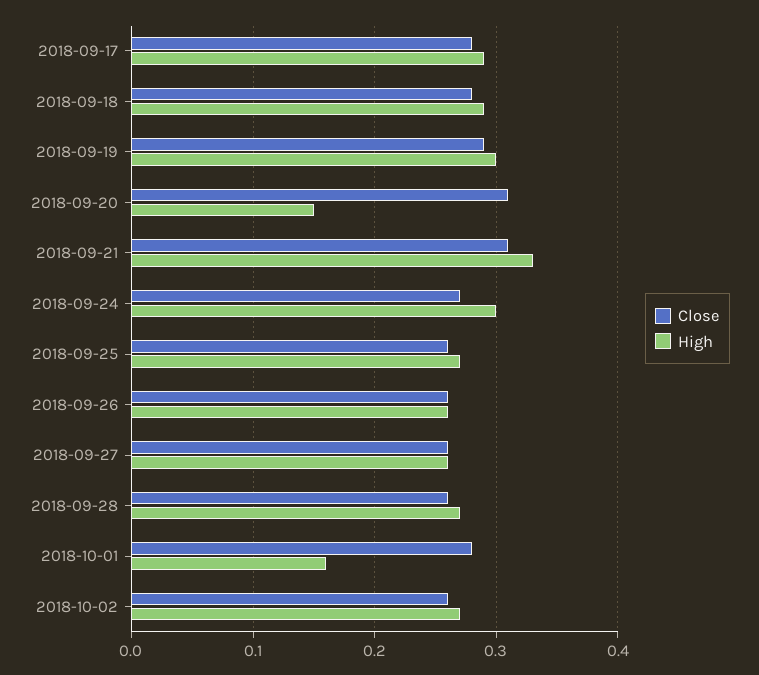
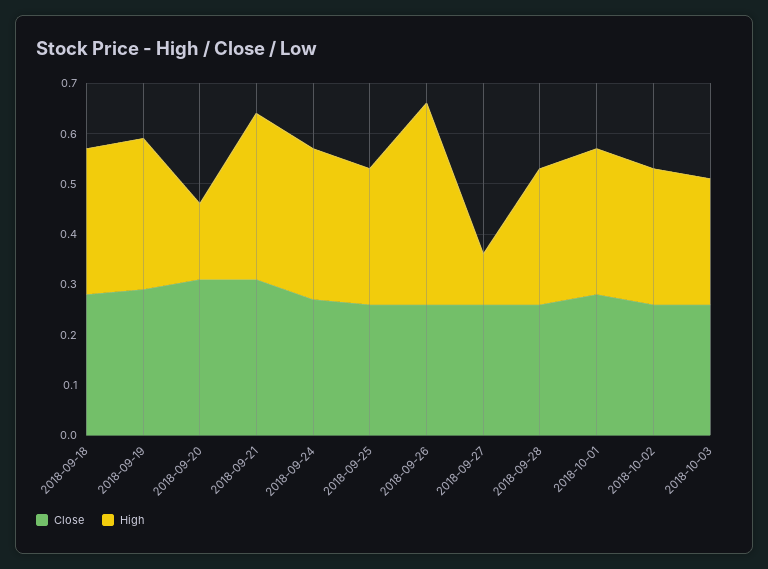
Close, 2018-09-17: 0.28 -> none
High, 2018-09-17: 0.29 -> none
High, 2018-09-26: 0.26 -> 0.4
High, 2018-09-27: 0.26 -> 0.1
High, 2018-10-01: 0.16 -> 0.3
Close, 2018-10-03: none -> 0.25
High, 2018-10-03: none -> 0.25

